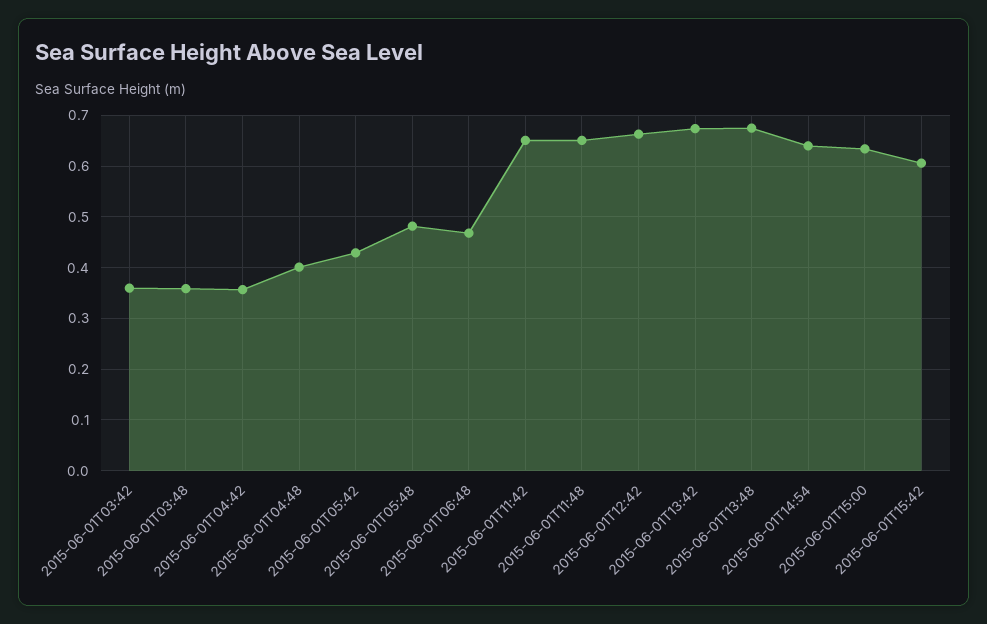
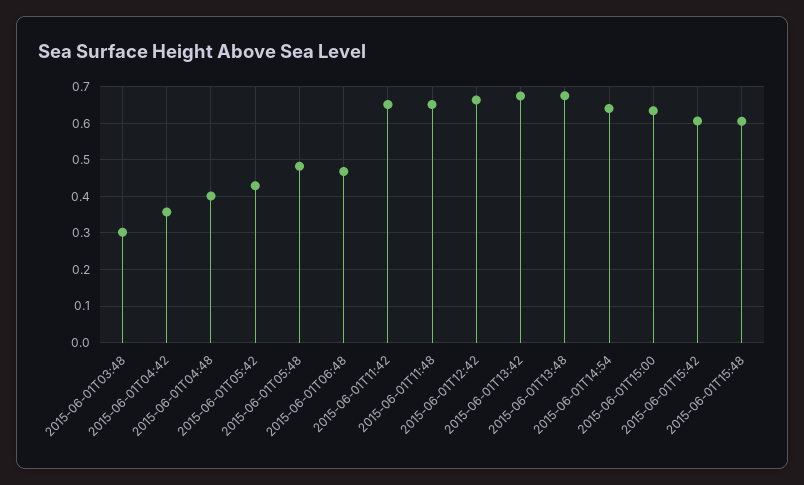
2015-06-01T03:42: 0.36 -> none
2015-06-01T03:48: 0.36 -> 0.3
2015-06-01T15:48: none -> 0.6

